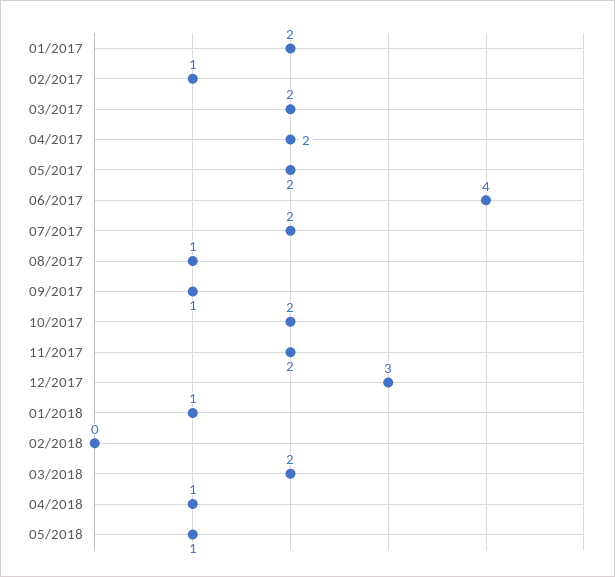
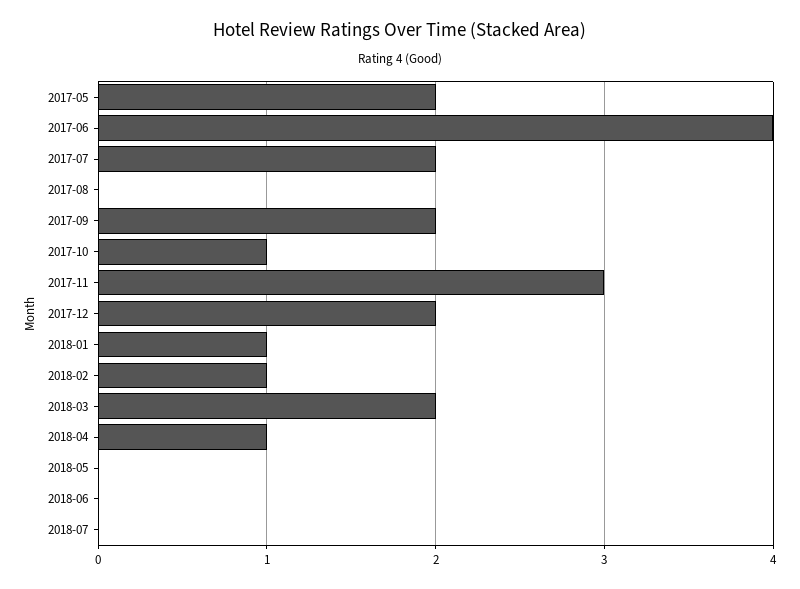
01/2017: 2 -> none
02/2017: 1 -> none
03/2017: 2 -> none
04/2017: 2 -> none
08/2017: 1 -> 0
09/2017: 1 -> 2
10/2017: 2 -> 1
11/2017: 2 -> 3
12/2017: 3 -> 2
02/2018: 0 -> 1
05/2018: 1 -> 0
2018-06: none -> 0
2018-07: none -> 0

